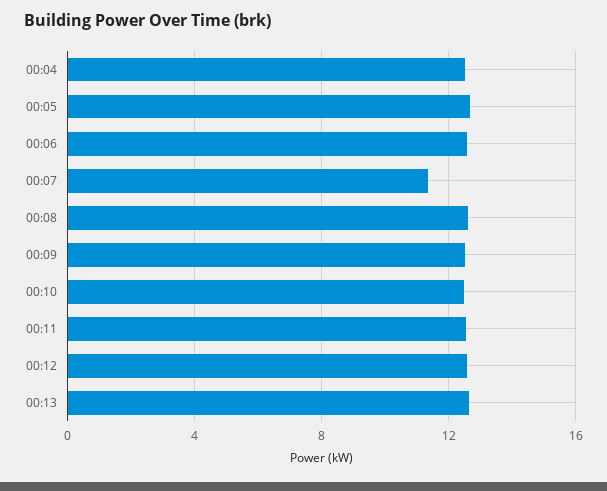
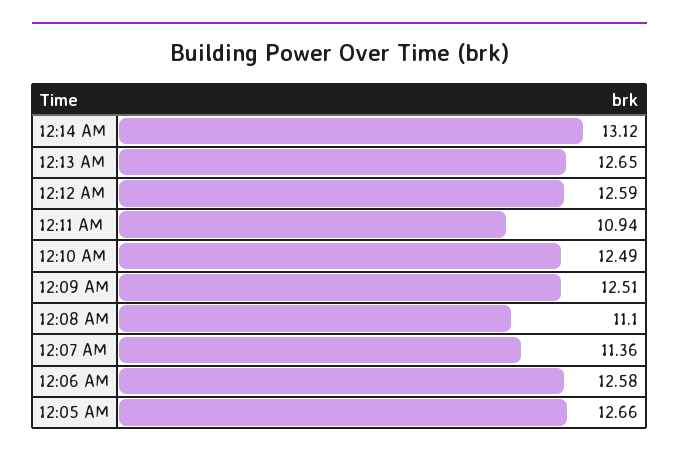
00:04: 12.5 -> none
00:08: 12.5 -> 11.1
00:11: 12.5 -> 10.94
12:14 AM: none -> 13.12

